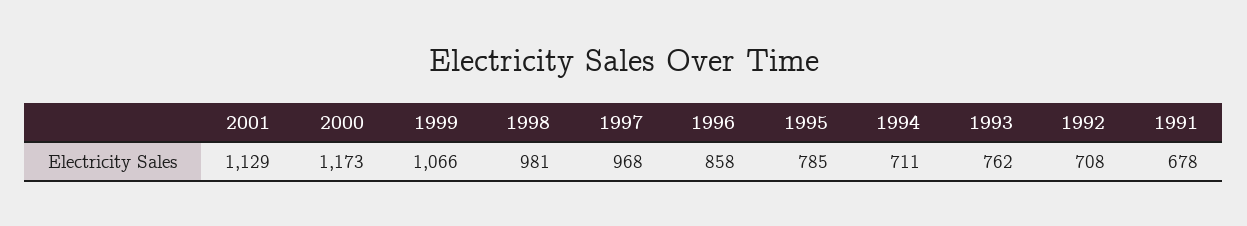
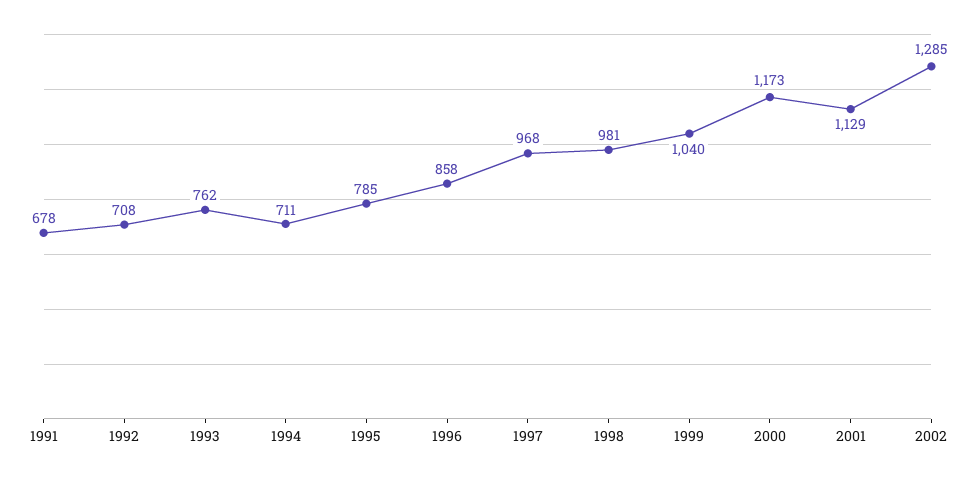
1999: 1066 -> 1040
2002: none -> 1285

